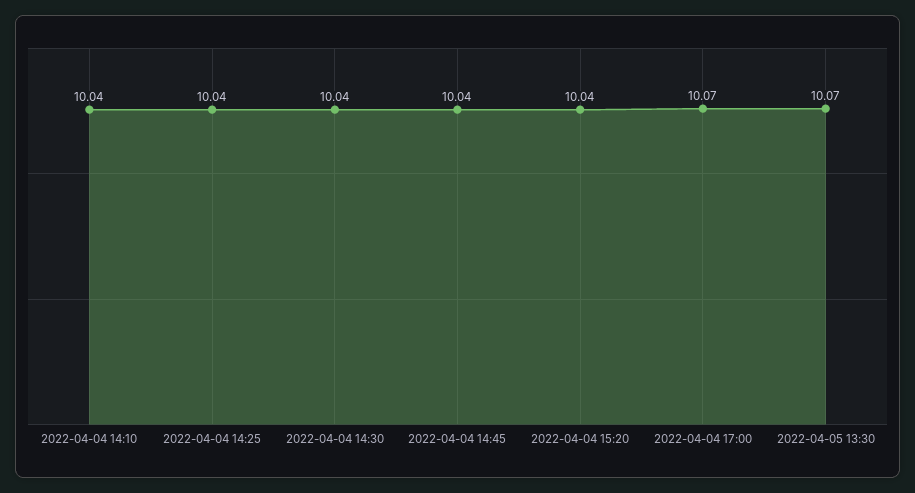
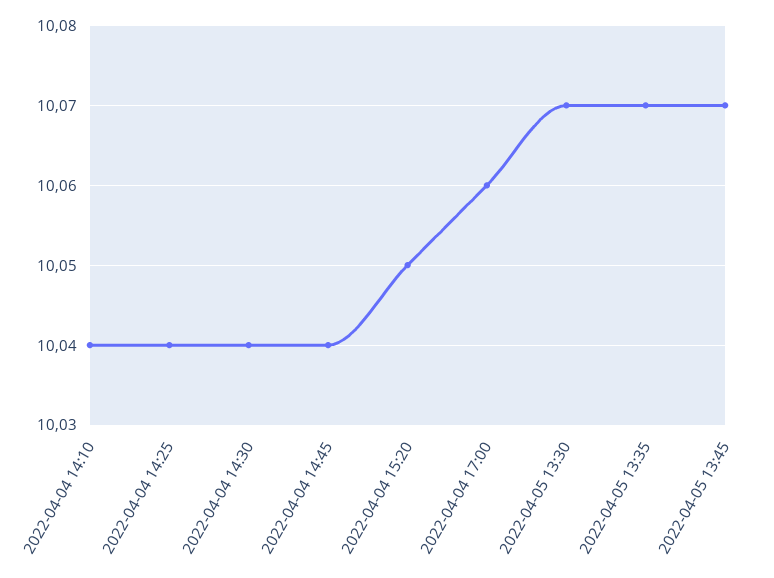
2022-04-04 15:20: 10.04 -> 10.05
2022-04-04 17:00: 10.07 -> 10.06
2022-04-05 13:35: none -> 10.07
2022-04-05 13:45: none -> 10.07

